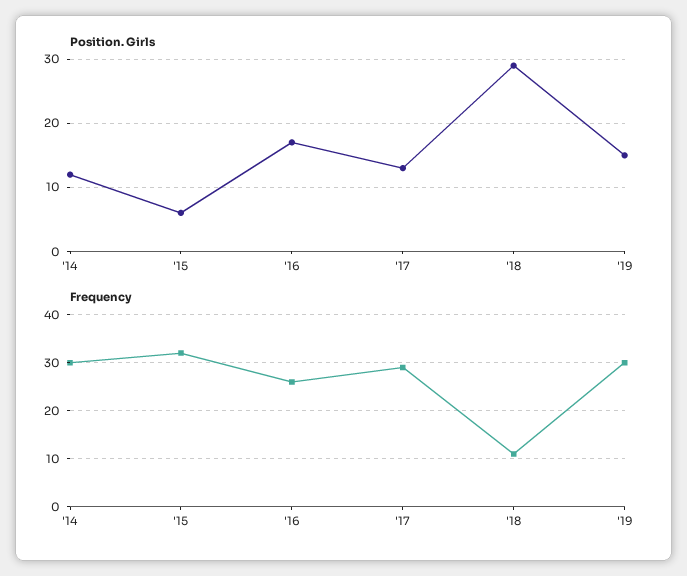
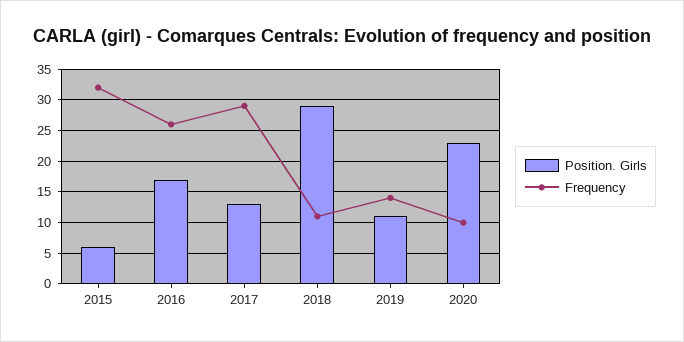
Position. Girls, '14: 12 -> none
Position. Girls, '19: 15 -> 11
Frequency, '14: 30 -> none
Frequency, '19: 30 -> 14
Position. Girls, 2020: none -> 23
Frequency, 2020: none -> 10

